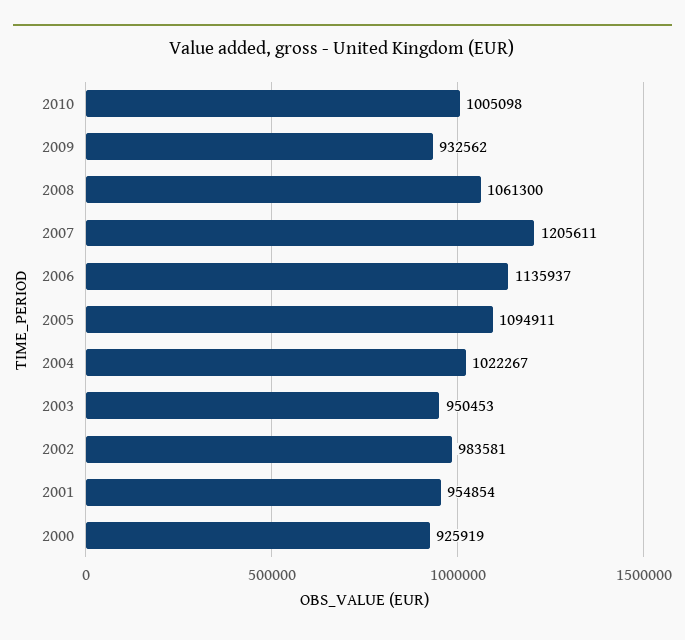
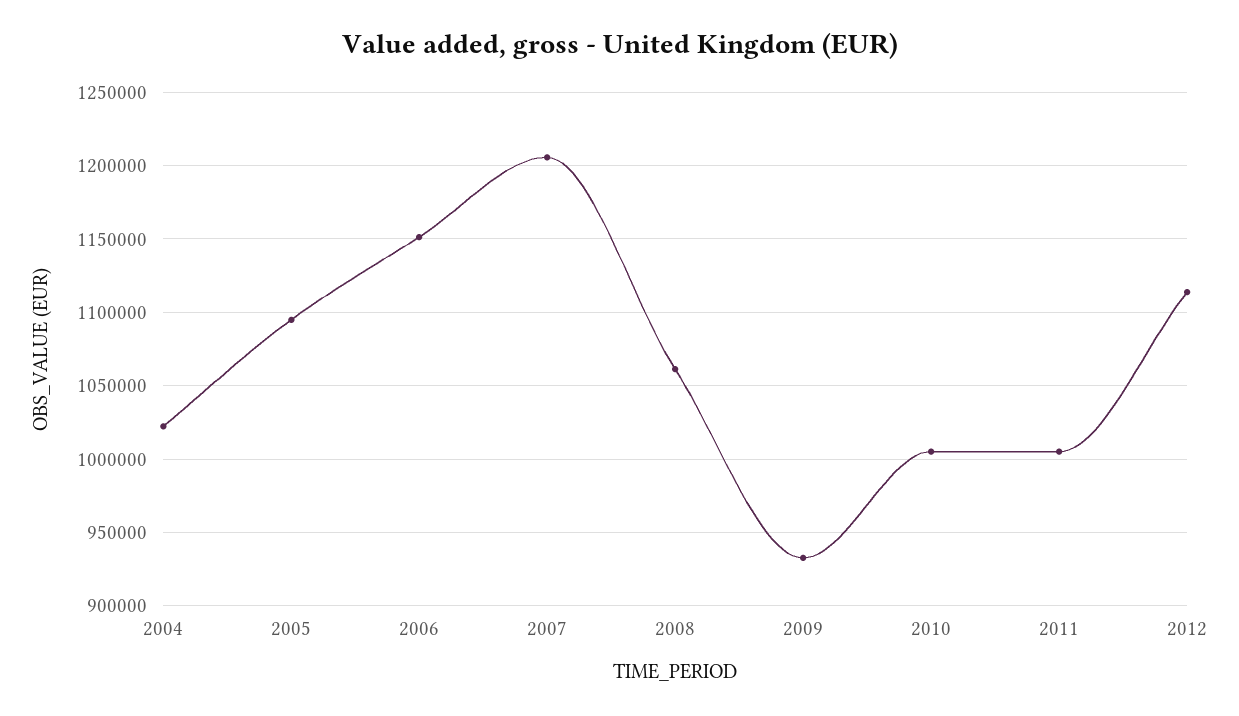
2006: 1135937 -> 1150000
2003: 950453 -> none
2002: 983581 -> none
2001: 954854 -> none
2000: 925919 -> none
2011: none -> 1005000
2012: none -> 1115000

